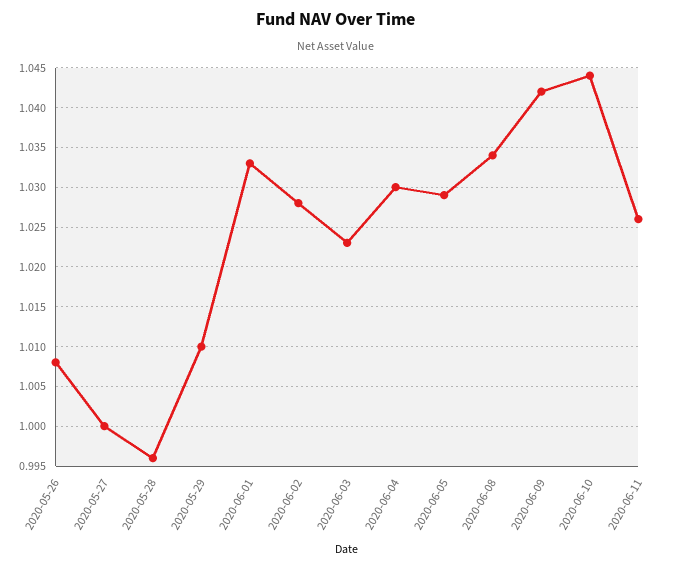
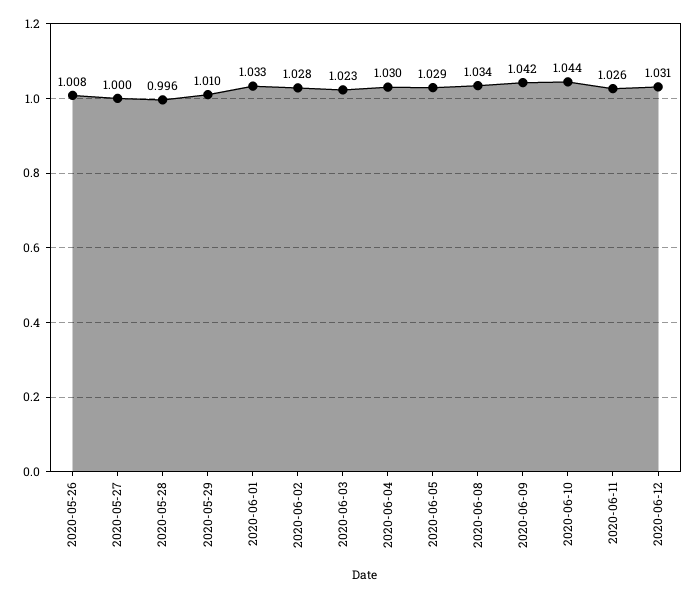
2020-06-12: none -> 1.031

